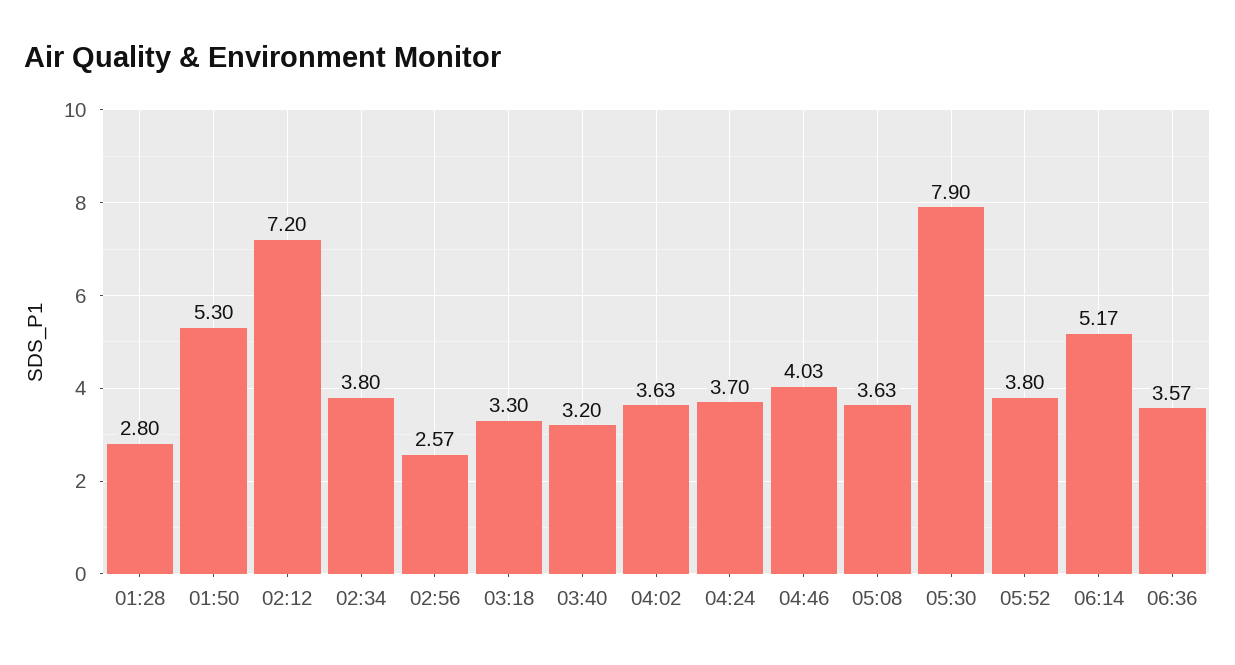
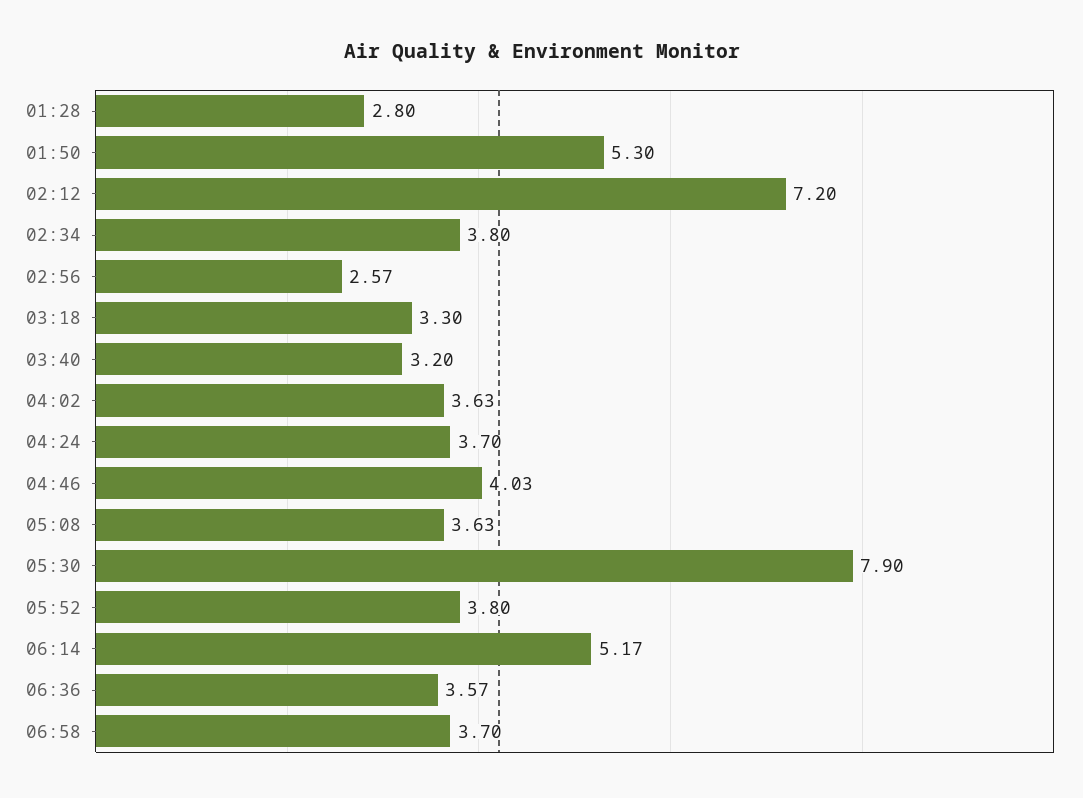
06:58: none -> 3.7

